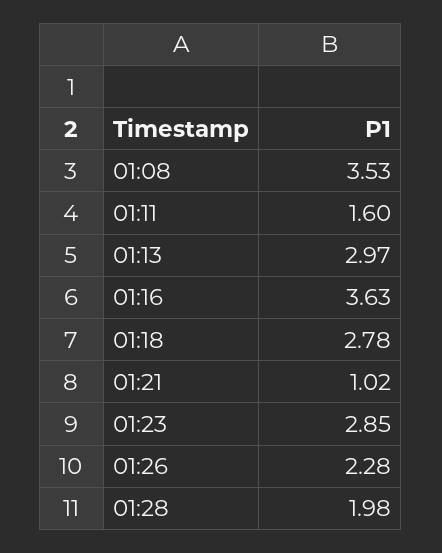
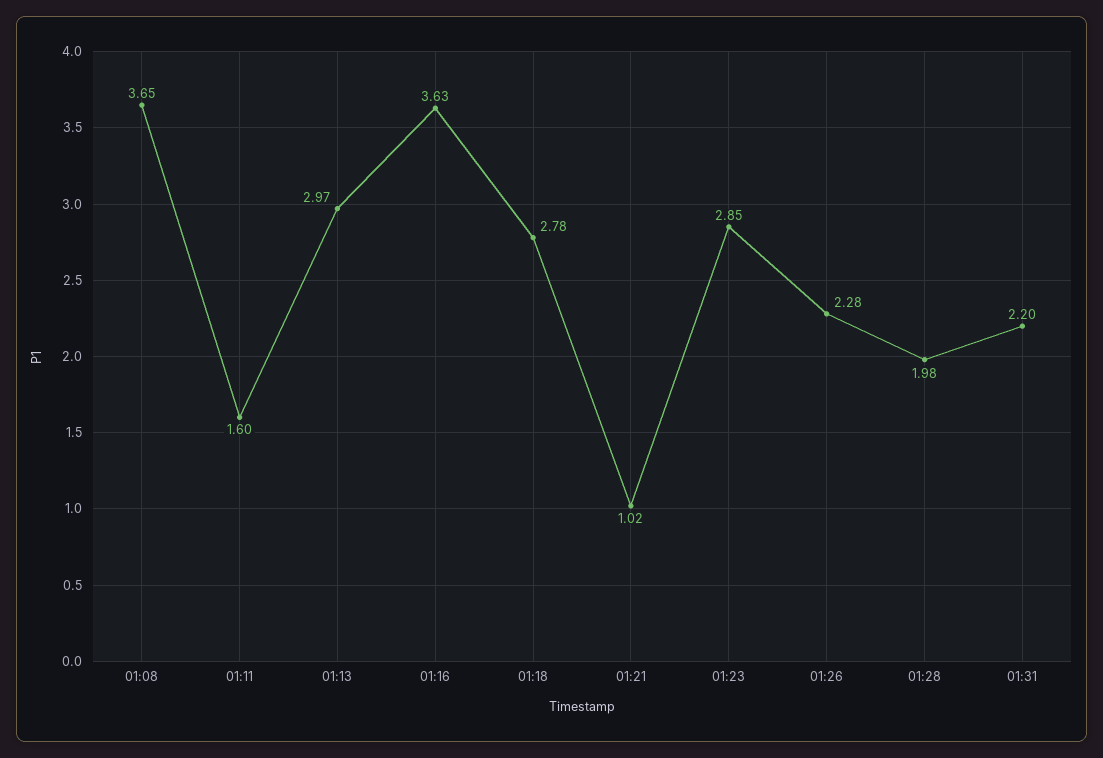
01:08: 3.53 -> 3.65
01:31: none -> 2.2

